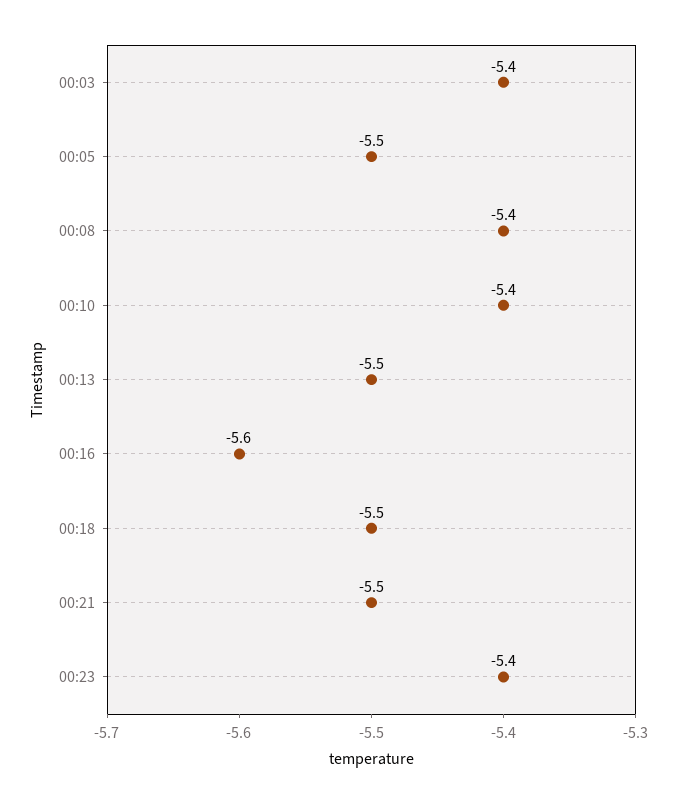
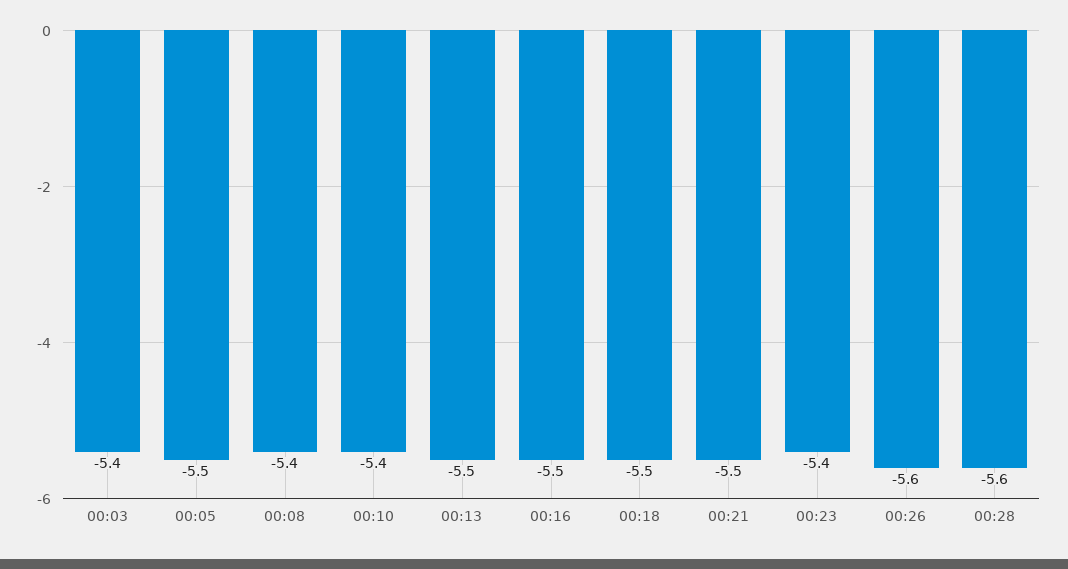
00:16: -5.6 -> -5.5
00:26: none -> -5.6
00:28: none -> -5.6

